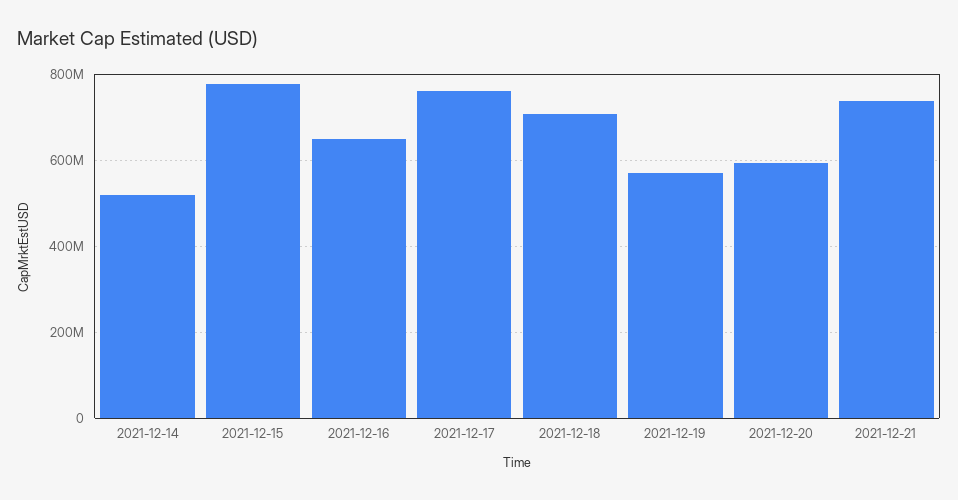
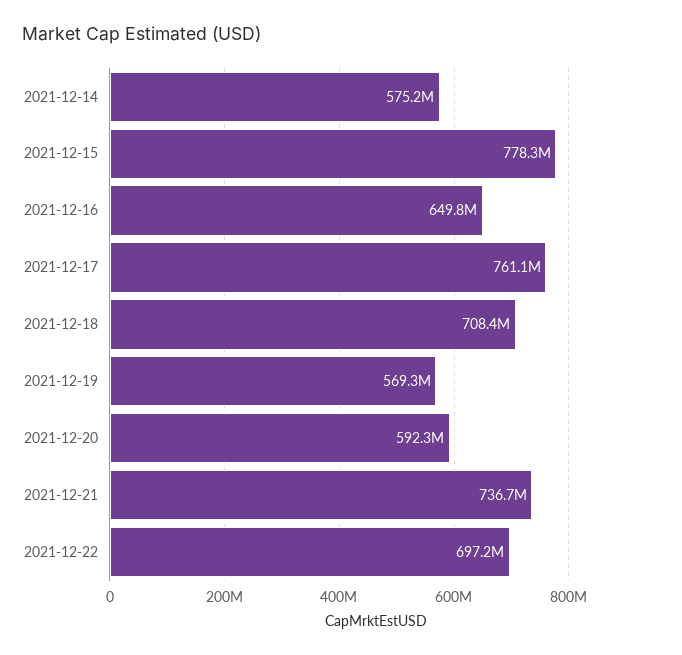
2021-12-14: 520000000 -> 575200000
2021-12-22: none -> 697200000

